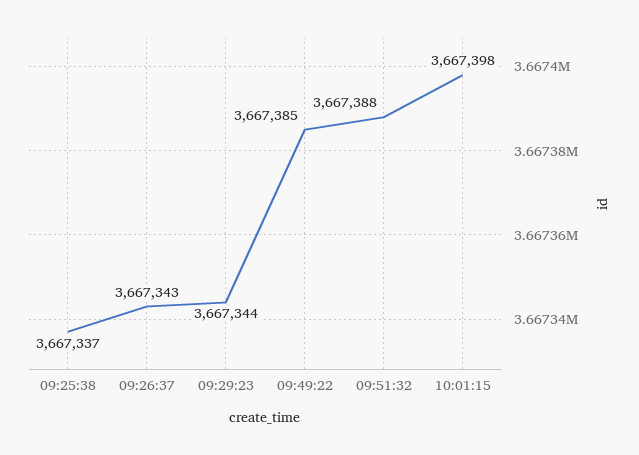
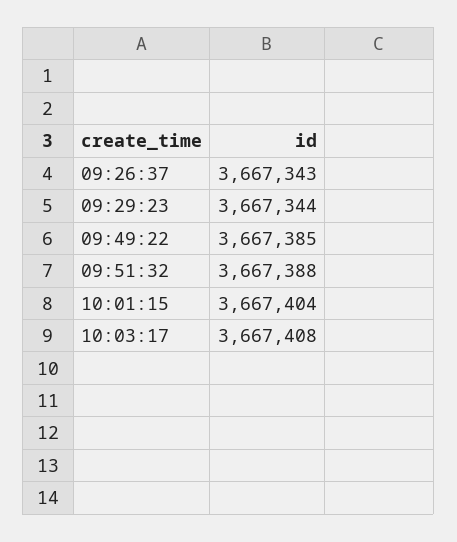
09:25:38: 3667337 -> none
10:01:15: 3667398 -> 3667404
10:03:17: none -> 3667408

